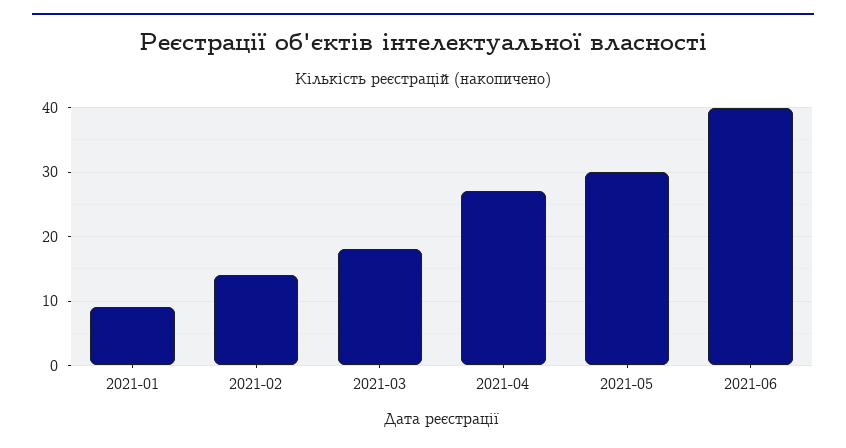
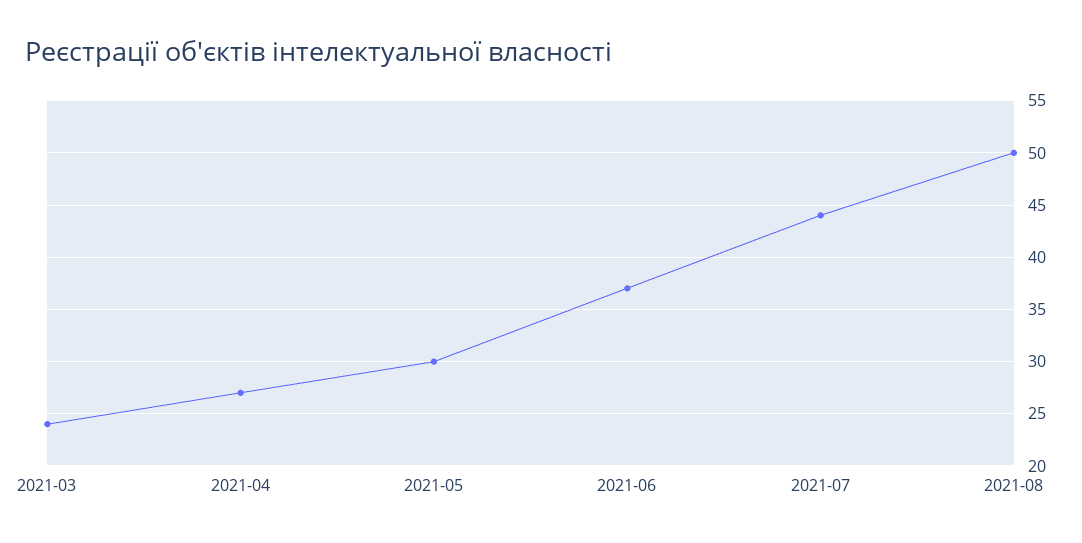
2021-01: 9 -> none
2021-02: 14 -> none
2021-03: 18 -> 24
2021-06: 40 -> 37
2021-07: none -> 44
2021-08: none -> 50

